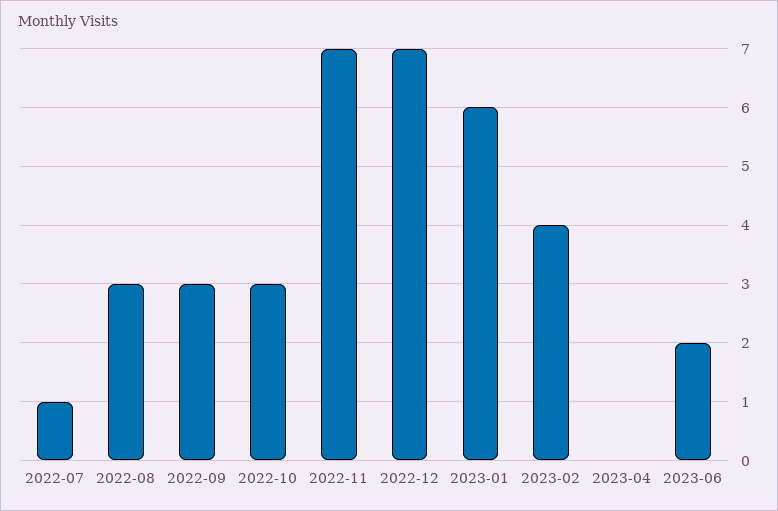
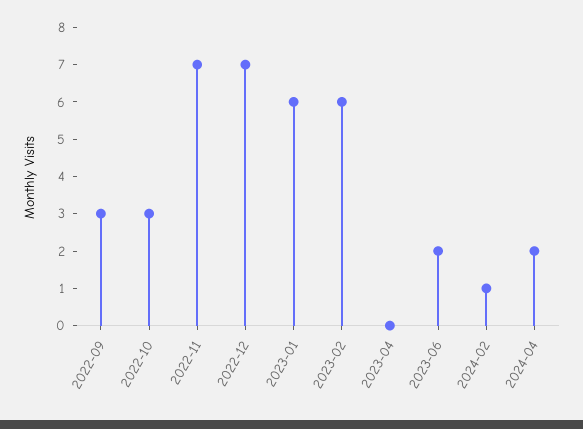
2022-07: 1 -> none
2022-08: 3 -> none
2023-02: 4 -> 6
2024-02: none -> 1
2024-04: none -> 2

